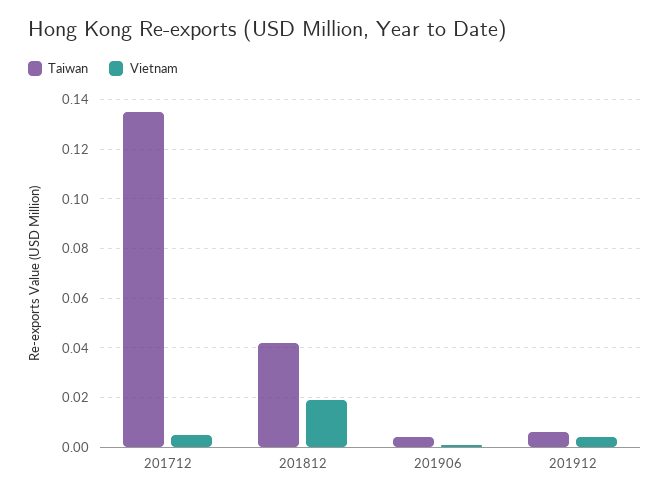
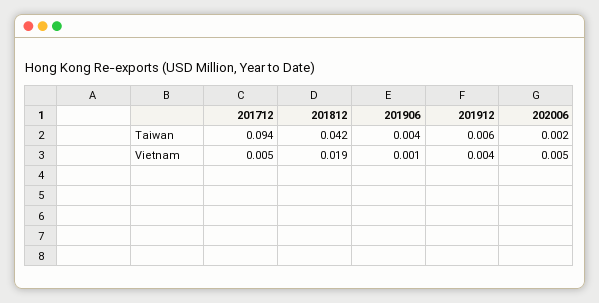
Taiwan, 201712: 0.135 -> 0.094
Taiwan, 202006: none -> 0.002
Vietnam, 202006: none -> 0.005

